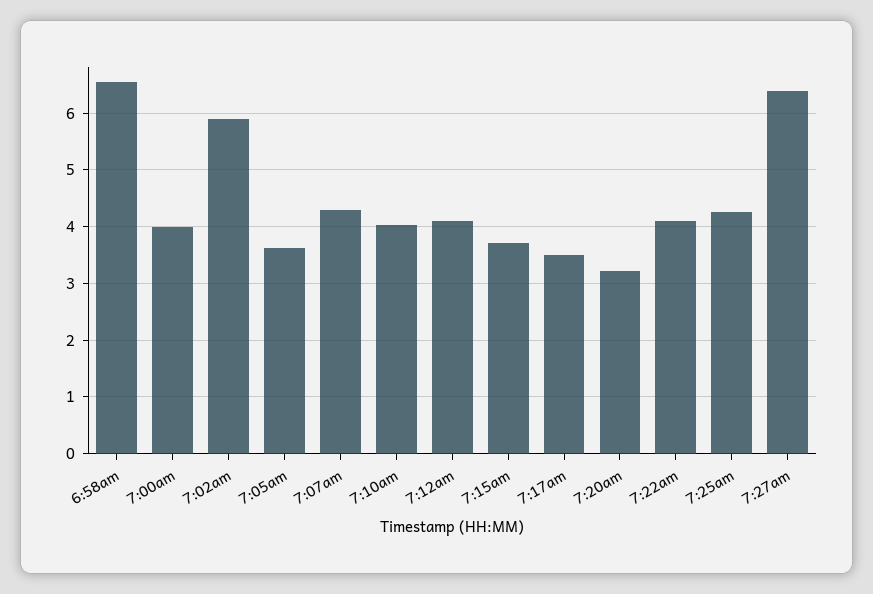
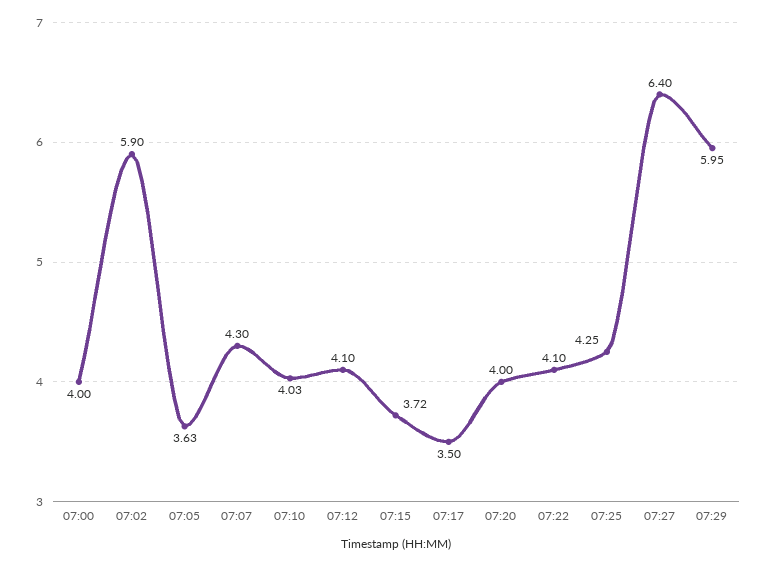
6:58am: 6.6 -> none
7:20am: 3.2 -> 4
07:29: none -> 5.95

